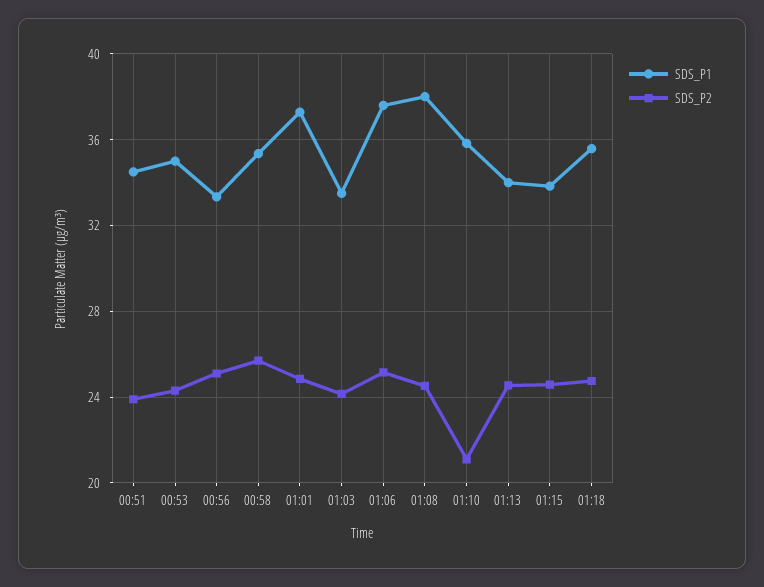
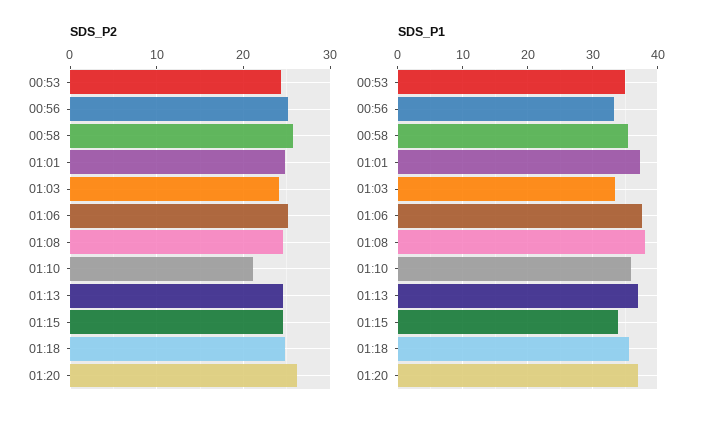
SDS_P1, 00:51: 34.5 -> none
SDS_P2, 00:51: 24 -> none
SDS_P1, 01:13: 34 -> 37
SDS_P2, 01:20: none -> 26
SDS_P1, 01:20: none -> 37

